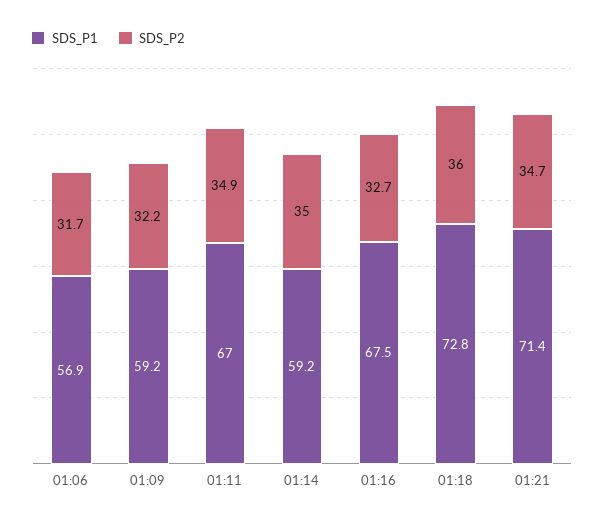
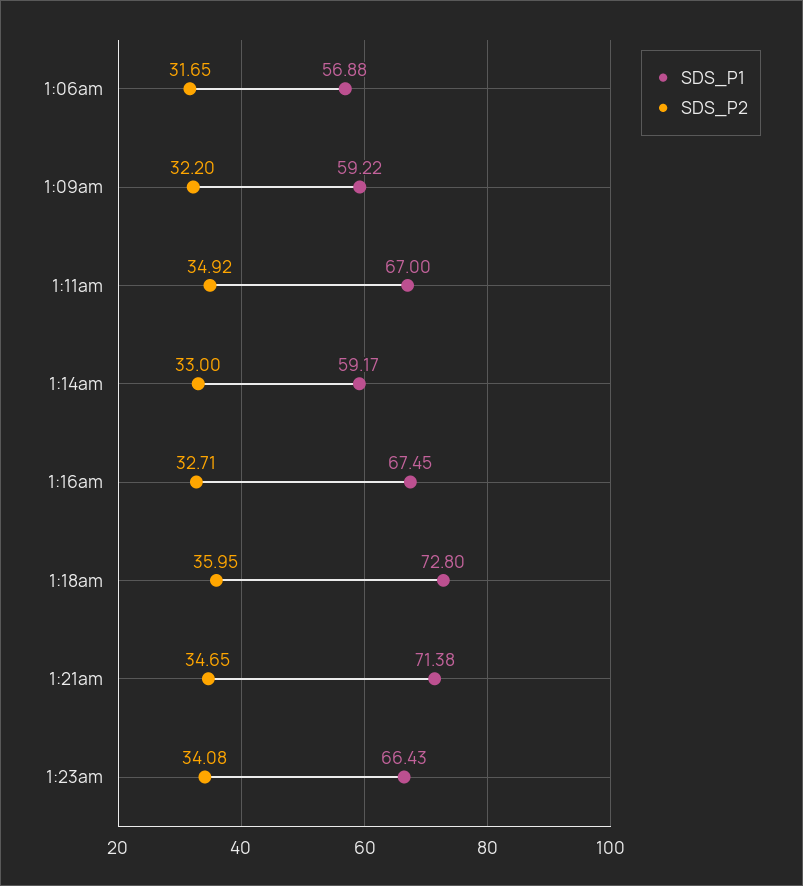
SDS_P2, 01:14: 35 -> 33
SDS_P1, 1:23am: none -> 66.43
SDS_P2, 1:23am: none -> 34.08

